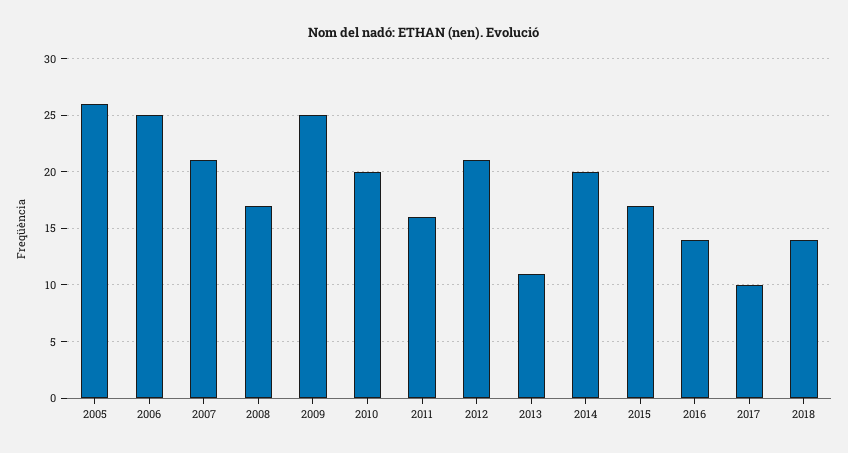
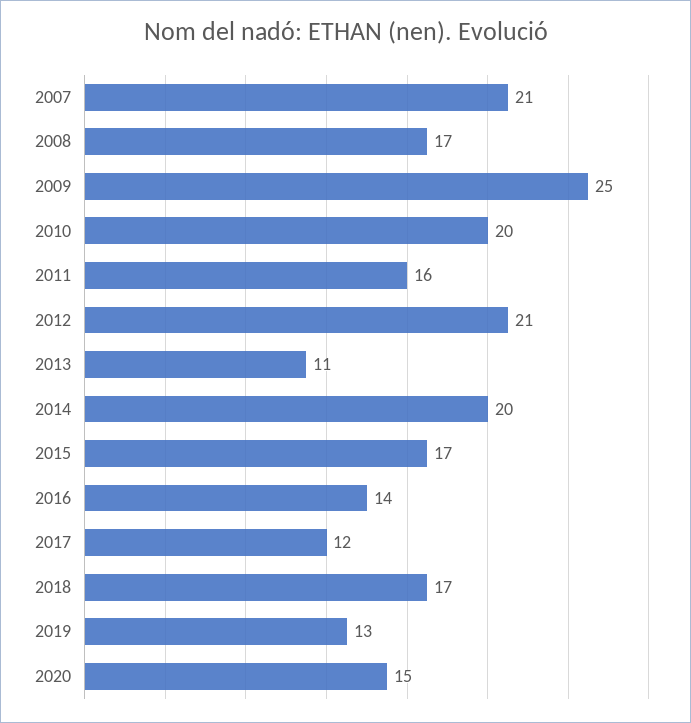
2005: 26 -> none
2006: 25 -> none
2017: 10 -> 12
2018: 14 -> 17
2019: none -> 13
2020: none -> 15

